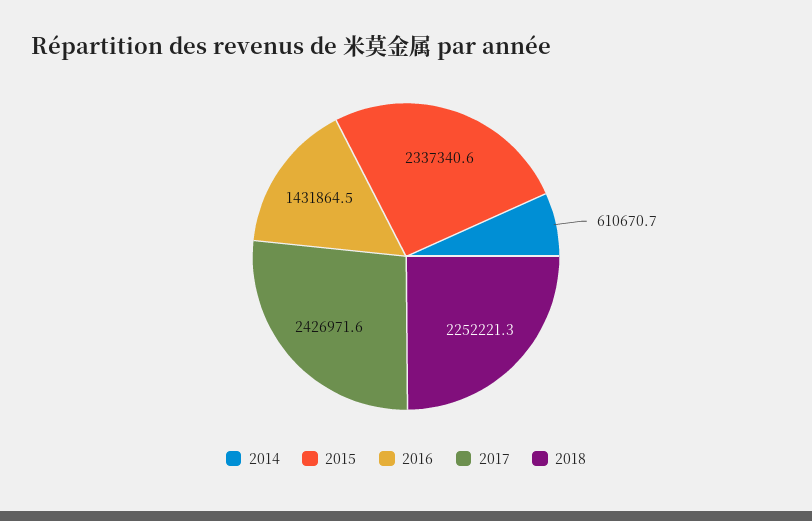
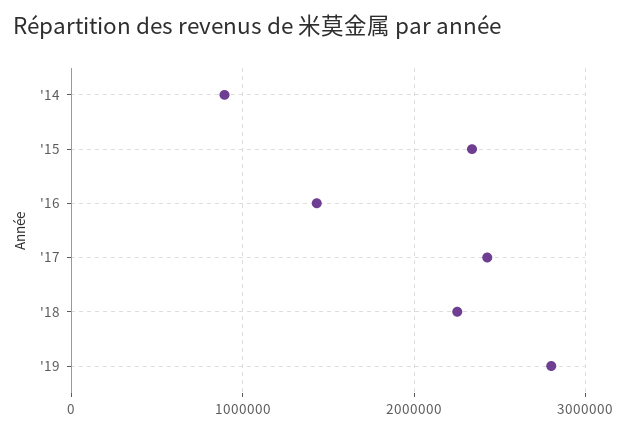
2014: 610670.7 -> 900000
'19: none -> 2800000

